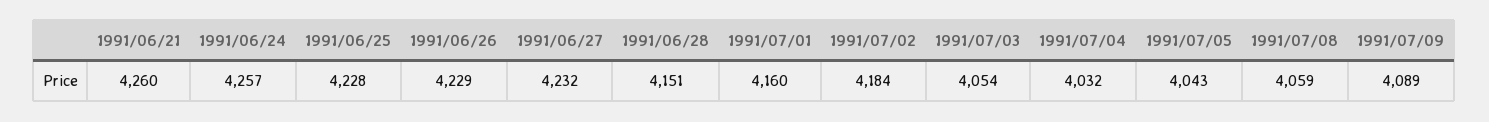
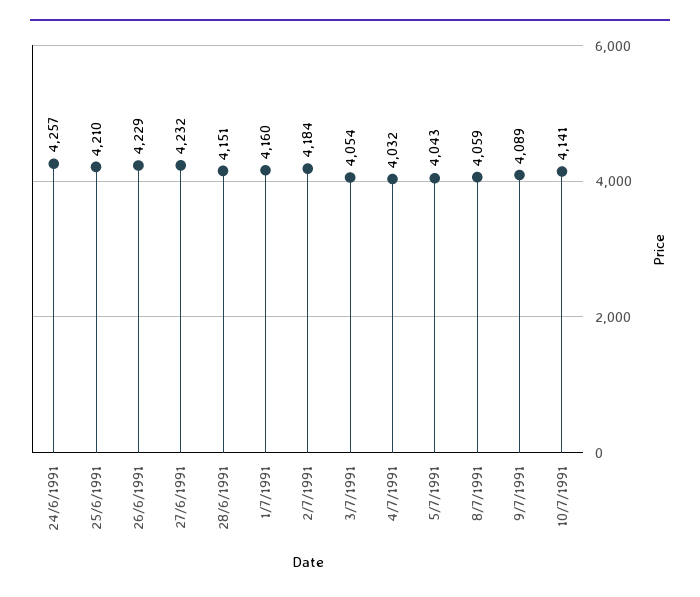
1991/06/21: 4260 -> none
1991/06/25: 4228 -> 4210
10/7/1991: none -> 4141

